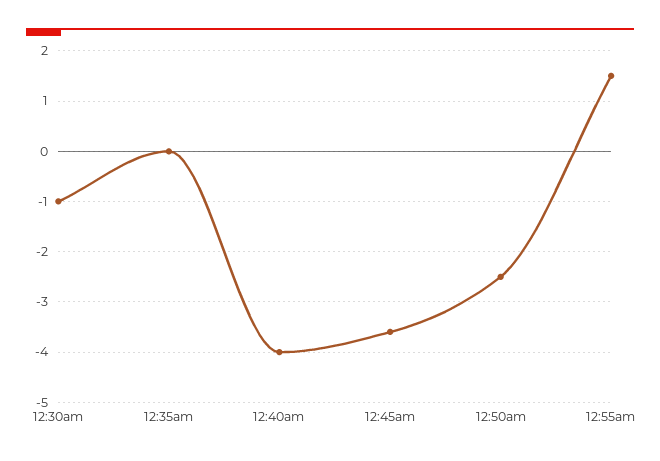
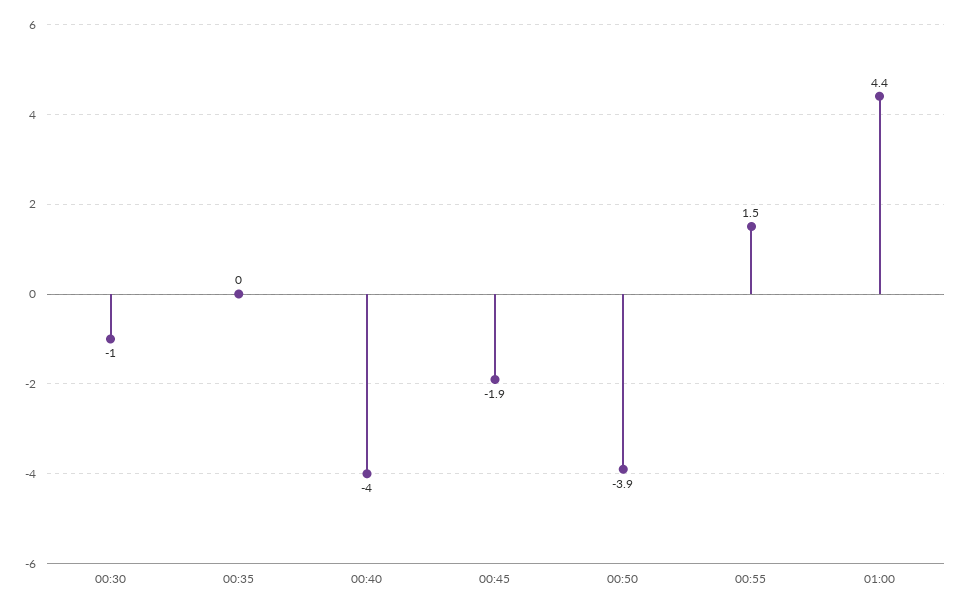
12:45am: -3.5 -> -1.9
12:50am: -2.5 -> -3.9
01:00: none -> 4.4

